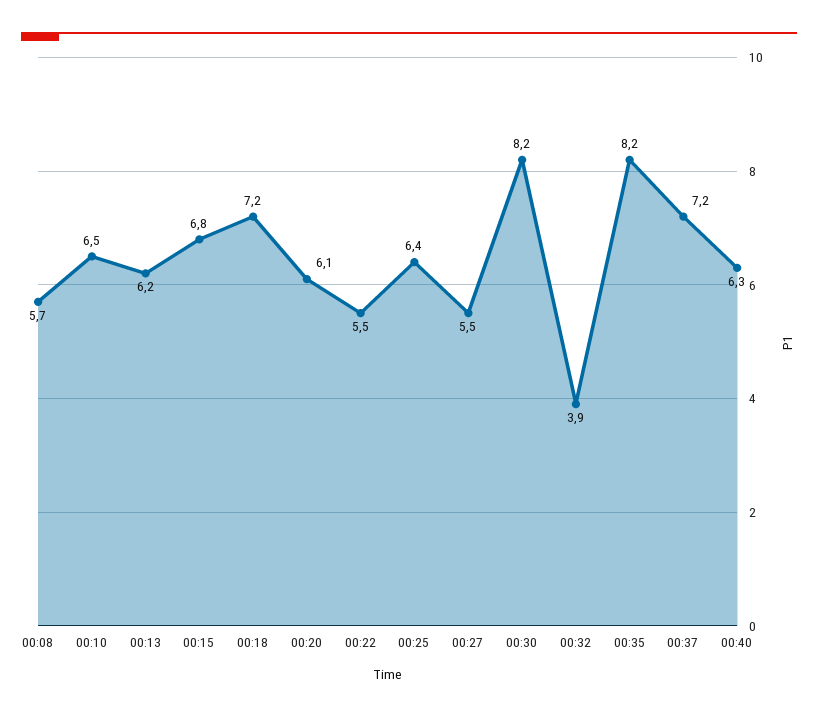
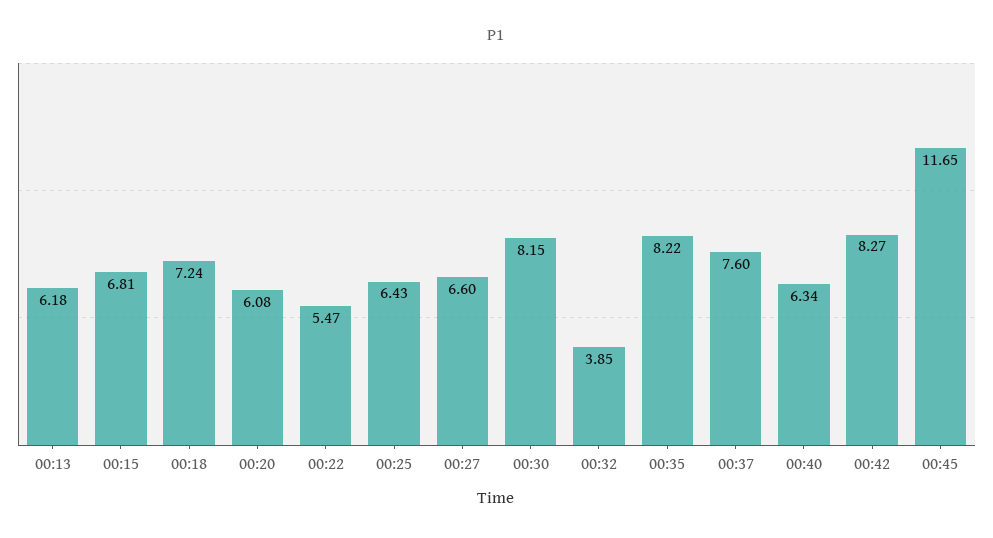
00:08: 5.7 -> none
00:10: 6.5 -> none
00:27: 5.5 -> 6.6
00:37: 7.2 -> 7.6
00:42: none -> 8.27
00:45: none -> 11.65

